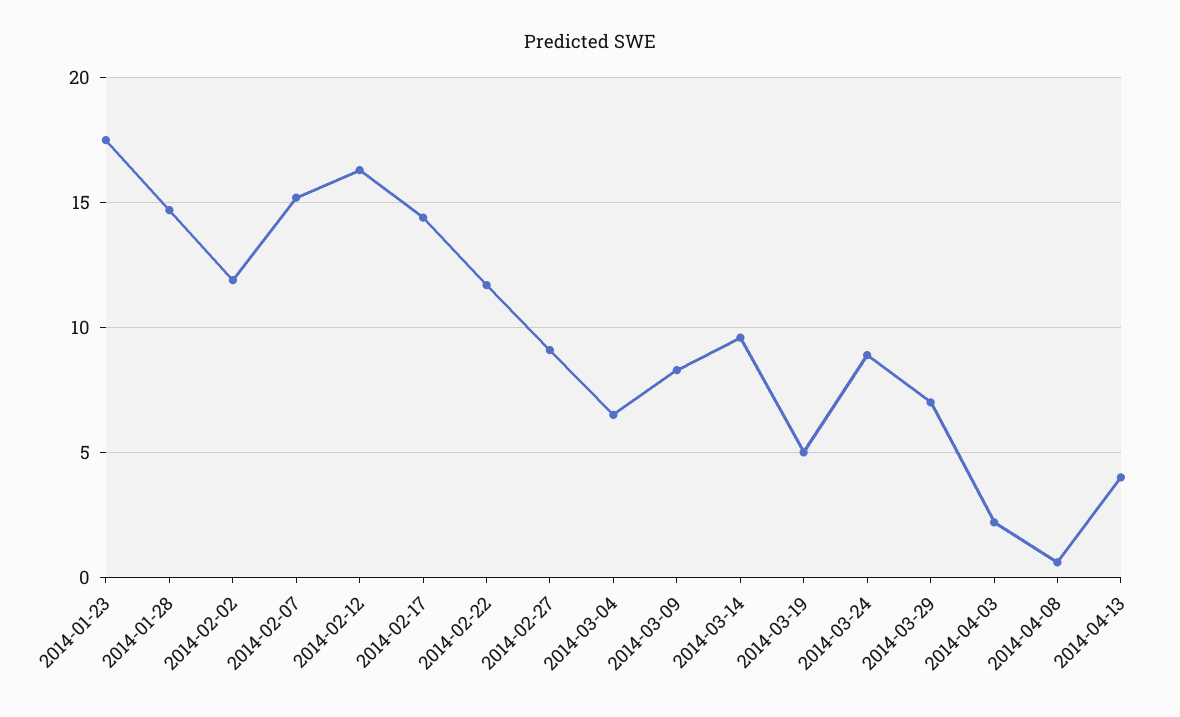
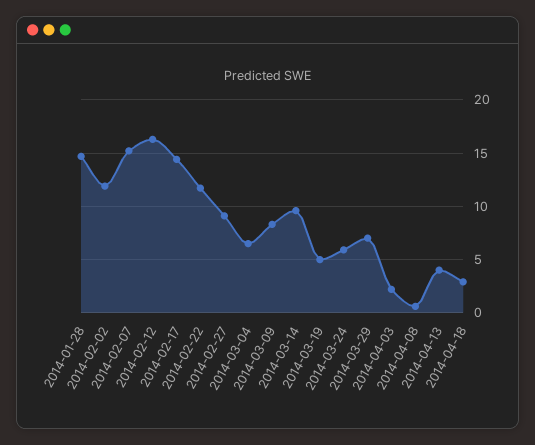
2014-01-23: 17.5 -> none
2014-03-24: 9 -> 6
2014-04-18: none -> 3

